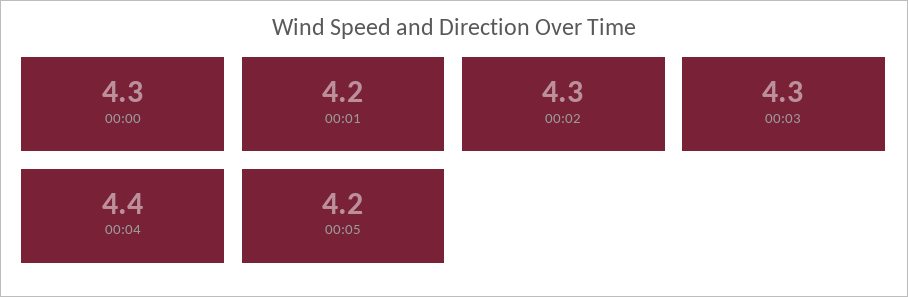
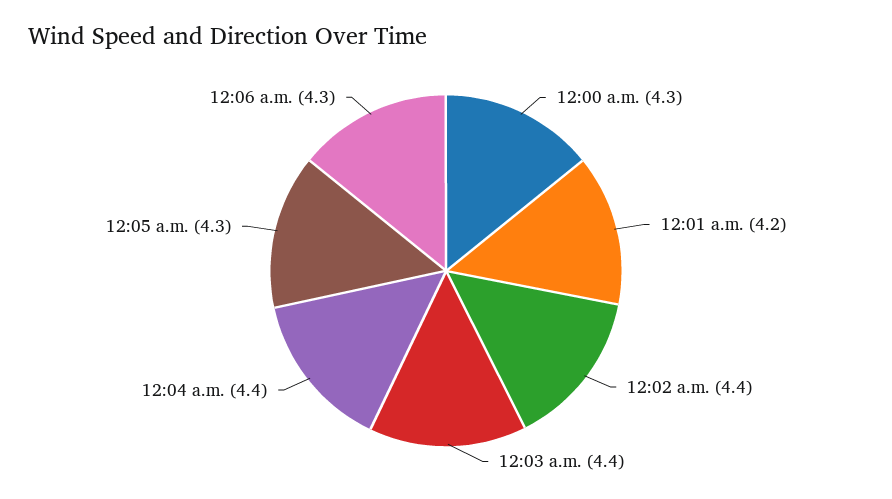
00:02: 4.3 -> 4.4
00:03: 4.3 -> 4.4
00:05: 4.2 -> 4.3
12:06 a.m.: none -> 4.3

